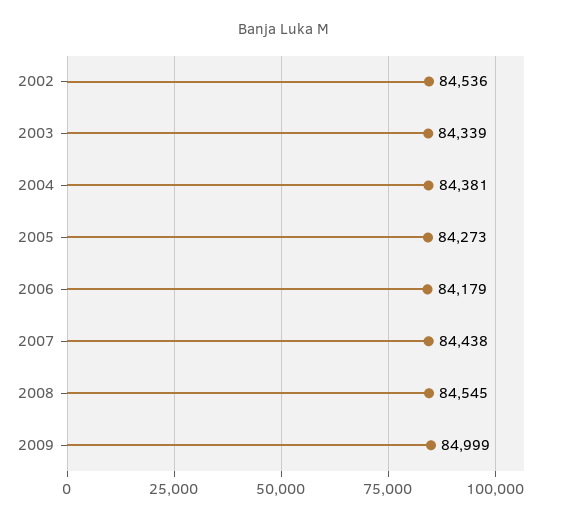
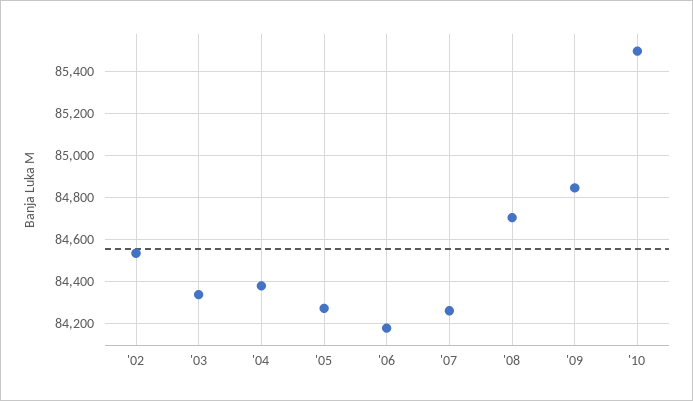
2007: 84438 -> 84250
2008: 84545 -> 84700
2009: 84999 -> 84850
'10: none -> 85500

